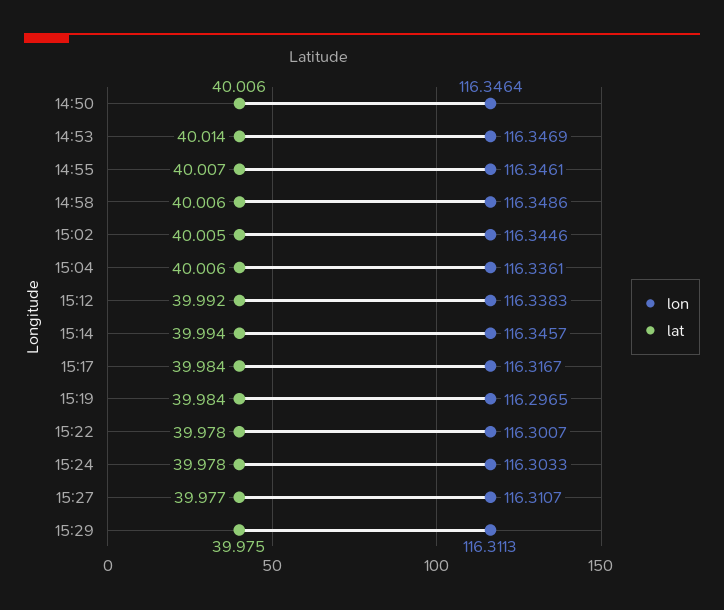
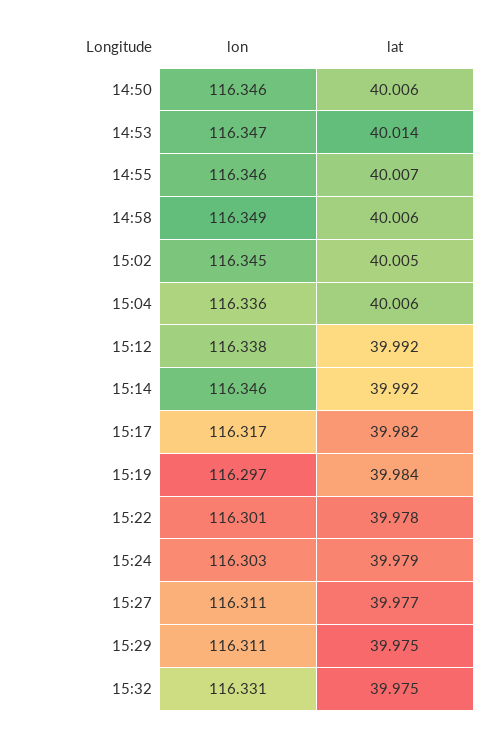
lat, 15:14: 39.994 -> 39.992
lat, 15:17: 39.984 -> 39.982
lat, 15:24: 39.978 -> 39.979
lon, 15:32: none -> 116.331
lat, 15:32: none -> 39.975

